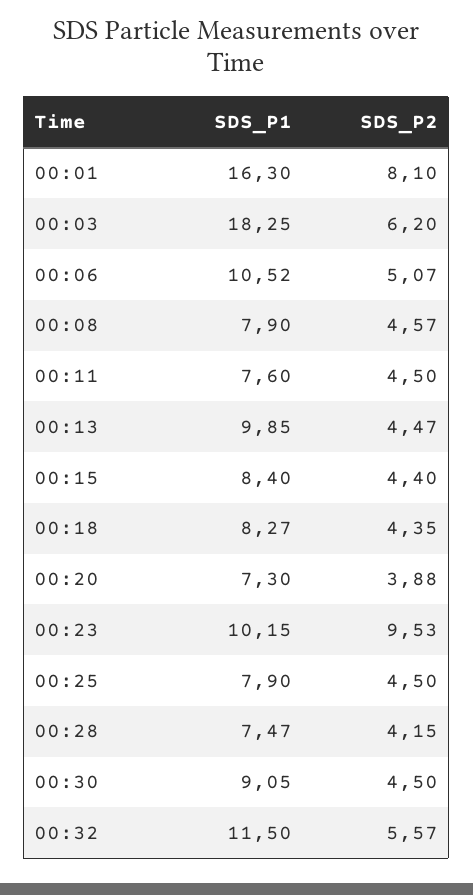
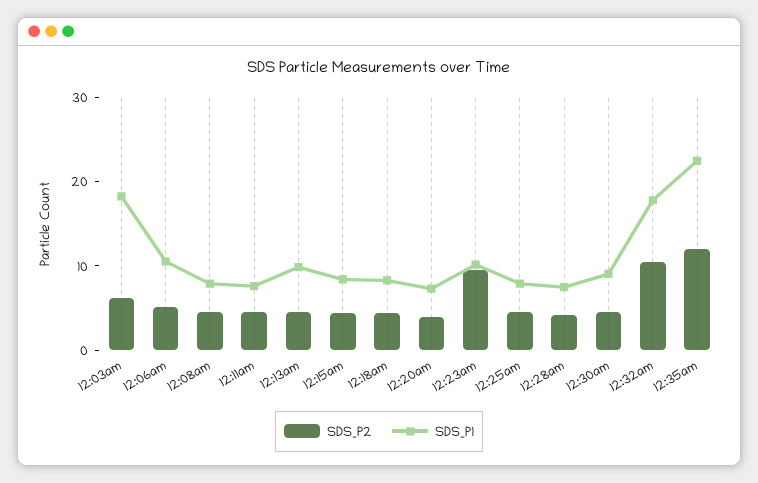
SDS_P1, 00:01: 16.3 -> none
SDS_P2, 00:01: 8.1 -> none
SDS_P1, 00:32: 11.5 -> 18
SDS_P2, 00:32: 5.57 -> 10
SDS_P2, 12:35am: none -> 12
SDS_P1, 12:35am: none -> 22

